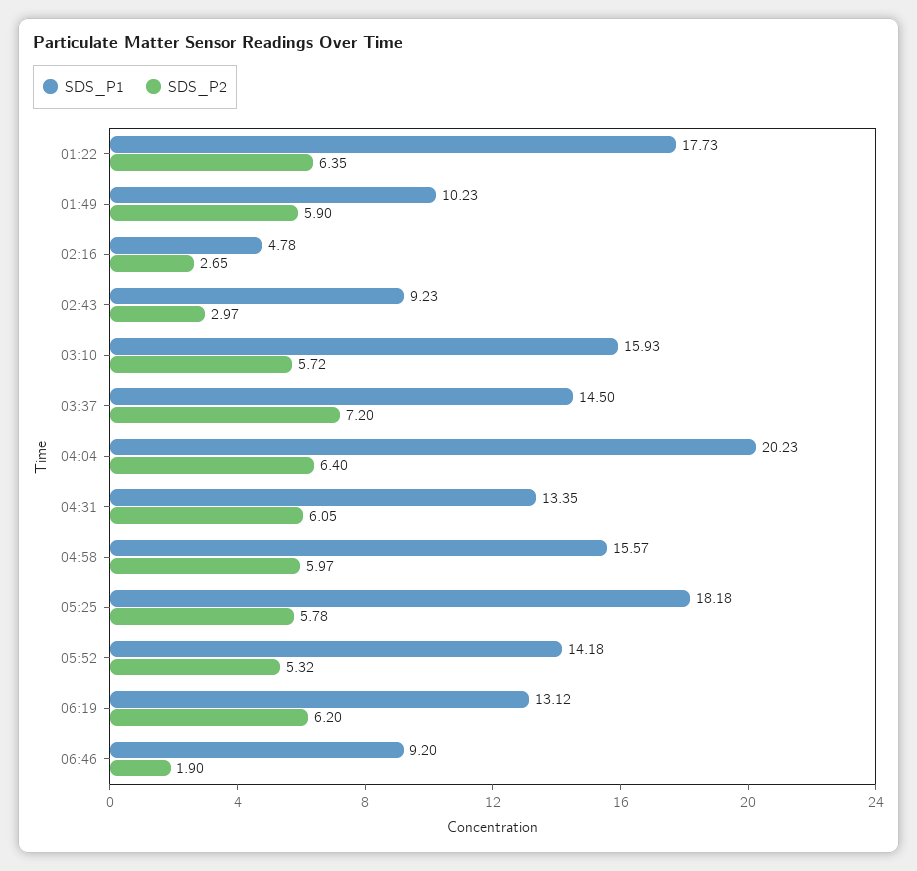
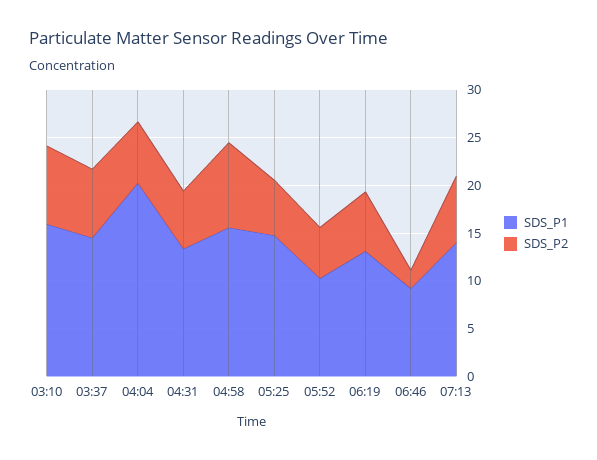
SDS_P1, 01:22: 17.73 -> none
SDS_P2, 01:22: 6.35 -> none
SDS_P1, 01:49: 10.23 -> none
SDS_P2, 01:49: 5.9 -> none
SDS_P1, 02:16: 4.78 -> none
SDS_P2, 02:16: 2.65 -> none
SDS_P1, 02:43: 9.23 -> none
SDS_P2, 02:43: 2.97 -> none
SDS_P2, 03:10: 5.72 -> 8
SDS_P2, 04:58: 5.97 -> 9
SDS_P1, 05:25: 18.18 -> 15
SDS_P1, 05:52: 14.18 -> 10
SDS_P1, 07:13: none -> 14
SDS_P2, 07:13: none -> 7

